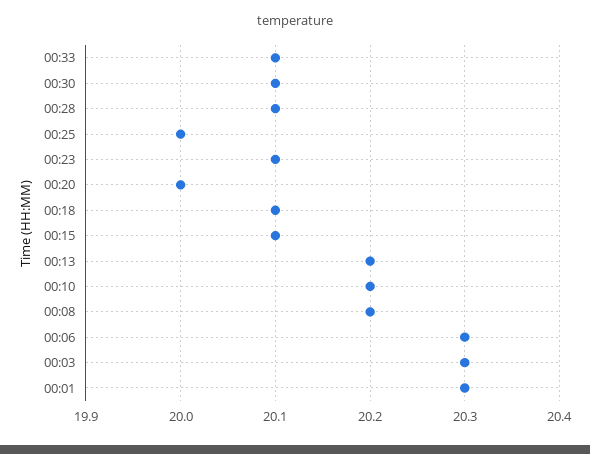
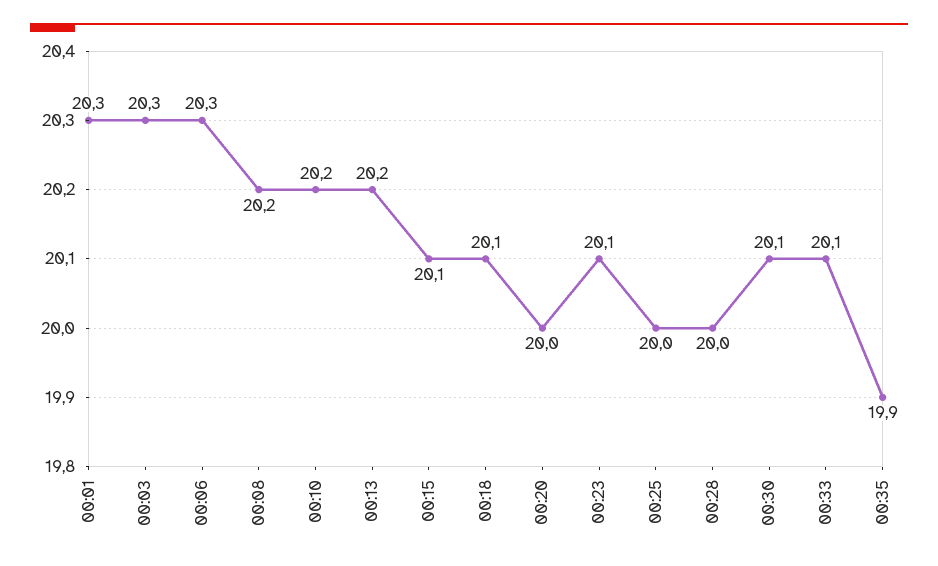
00:28: 20.1 -> 20
00:35: none -> 19.9

